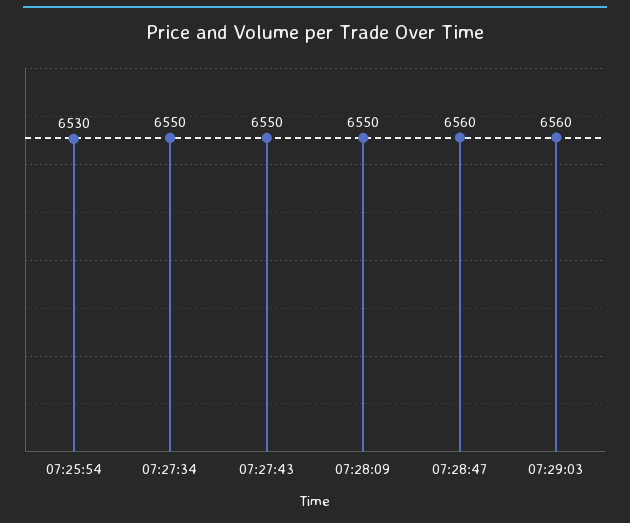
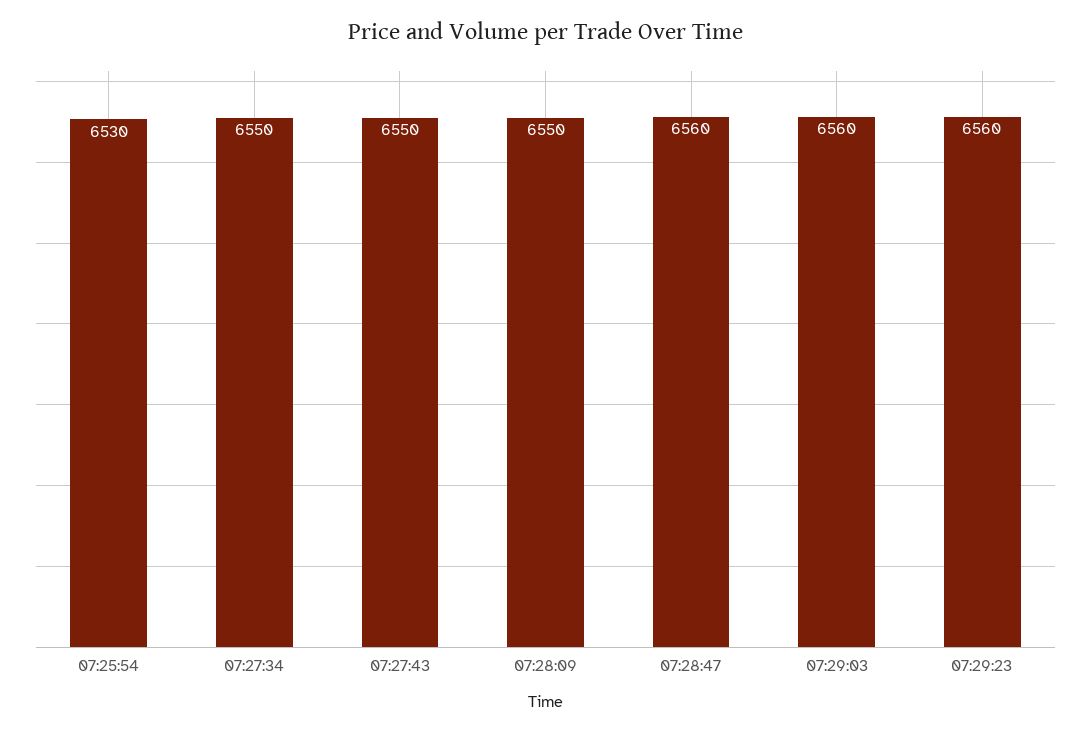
07:29:23: none -> 6560

